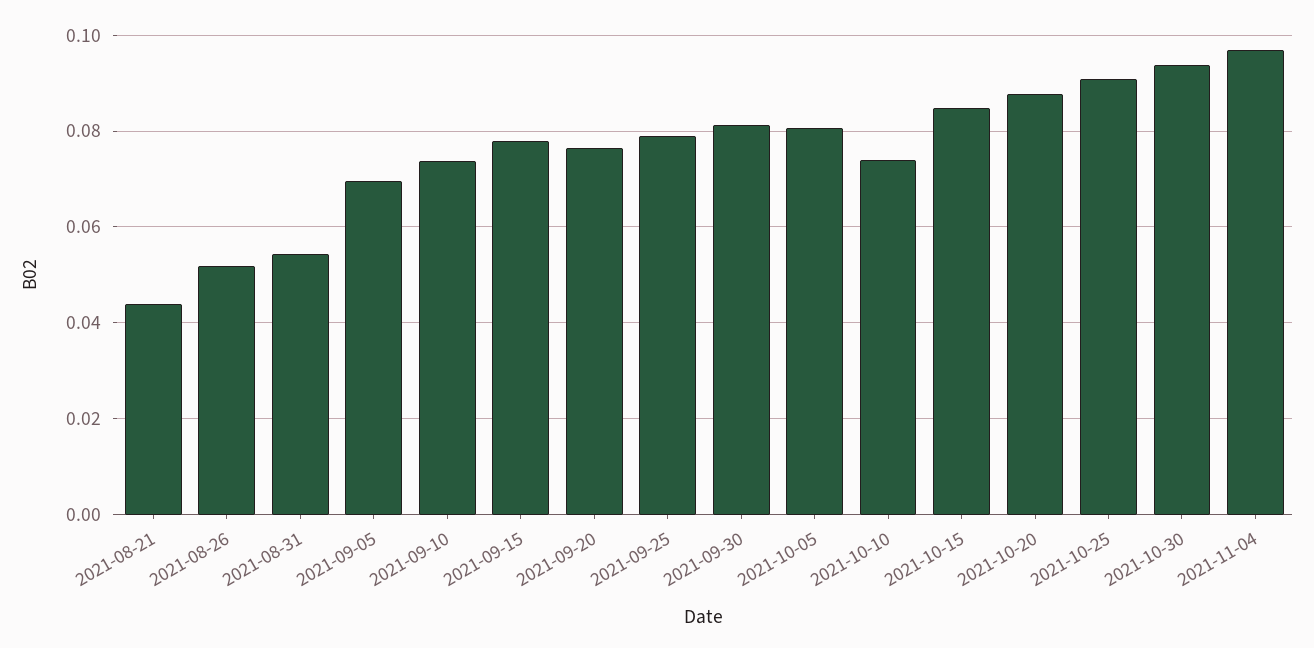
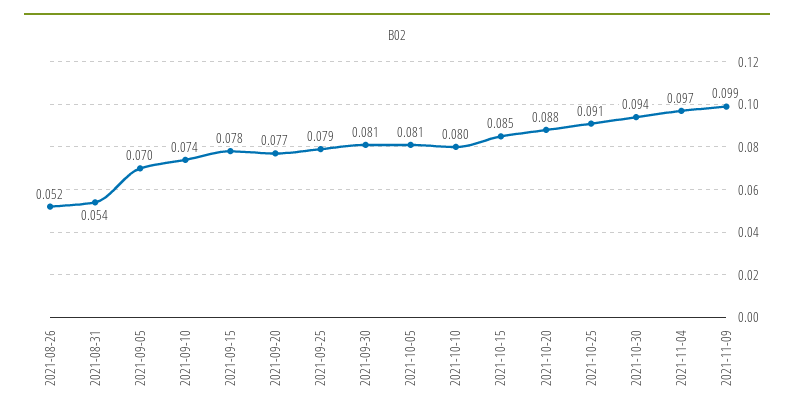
2021-08-21: 0.044 -> none
2021-10-10: 0.074 -> 0.08
2021-11-09: none -> 0.099

